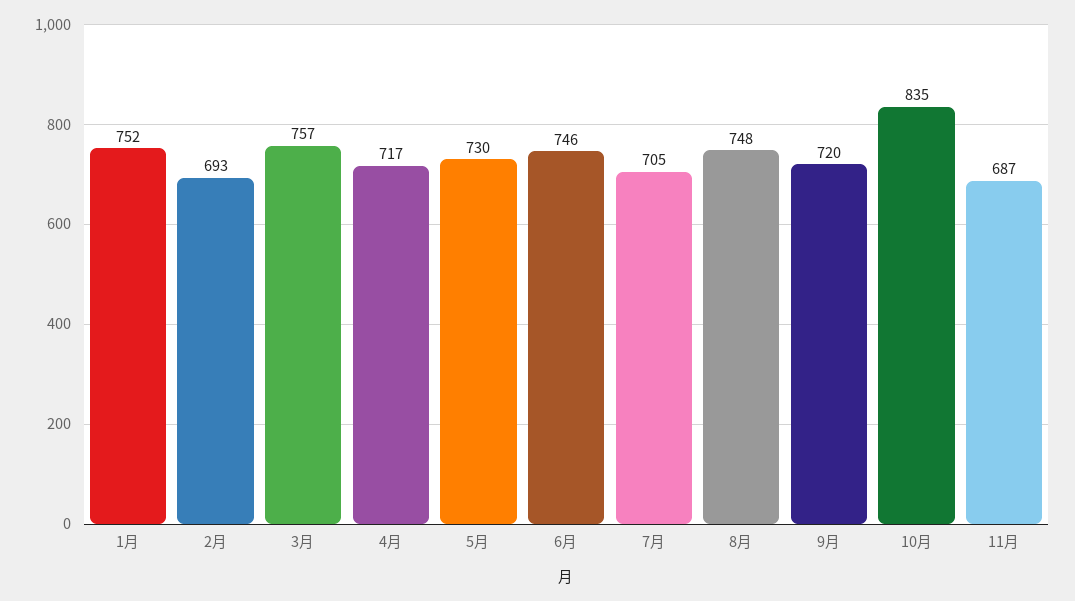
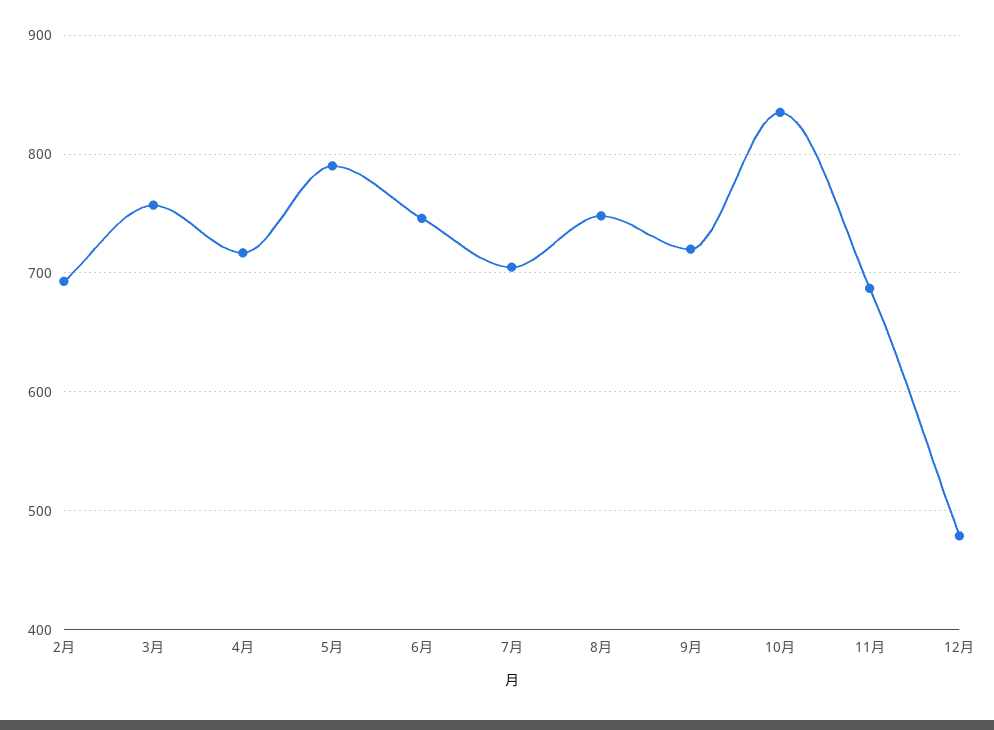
1月: 752 -> none
5月: 730 -> 790
12月: none -> 480

